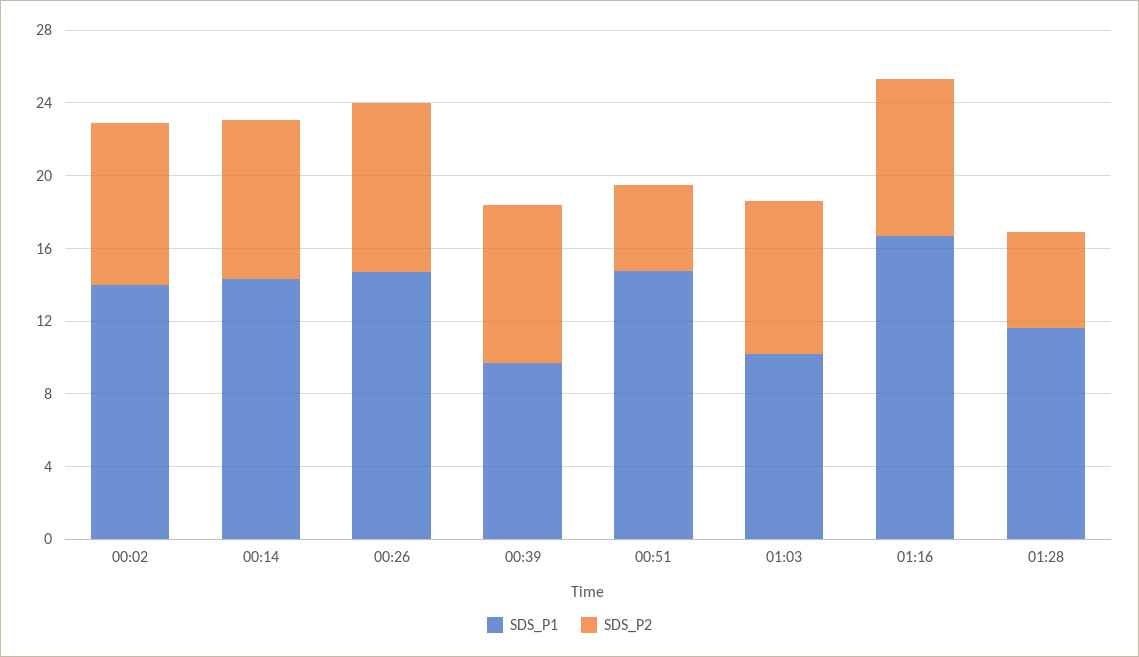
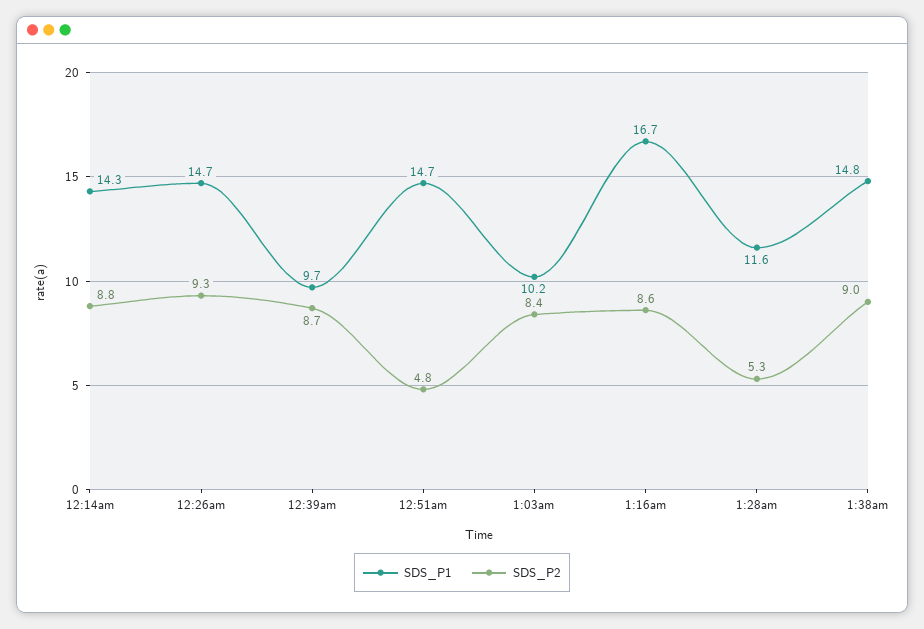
SDS_P1, 00:02: 14 -> none
SDS_P2, 00:02: 9 -> none
SDS_P1, 1:38am: none -> 14.8
SDS_P2, 1:38am: none -> 9

